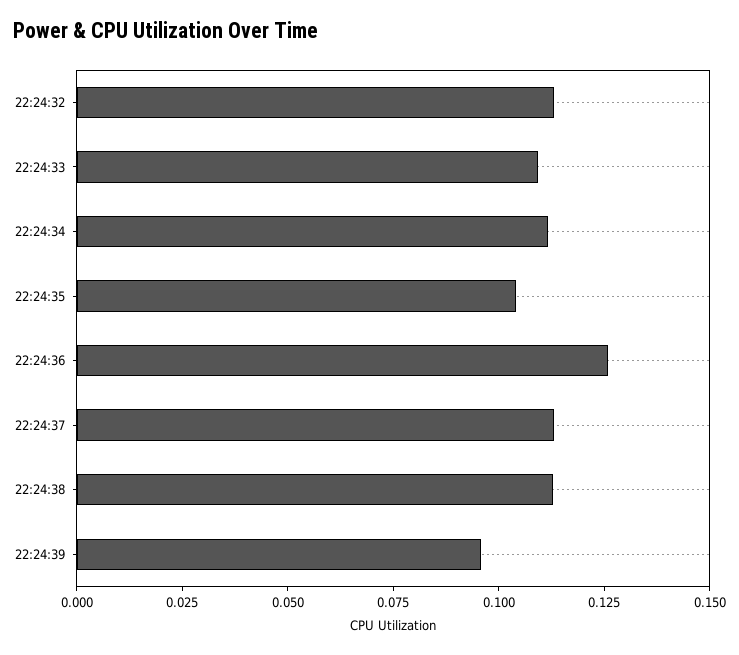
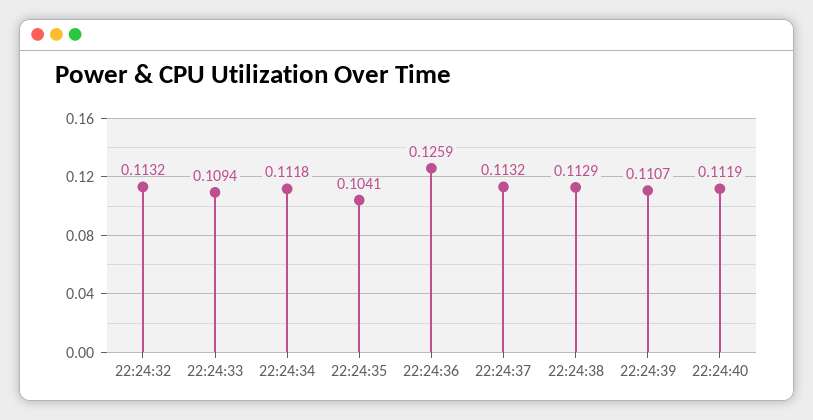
22:24:39: 0.095 -> 0.1107
22:24:40: none -> 0.1119

